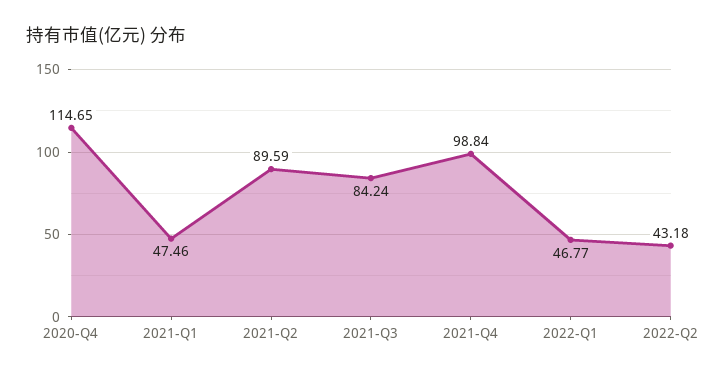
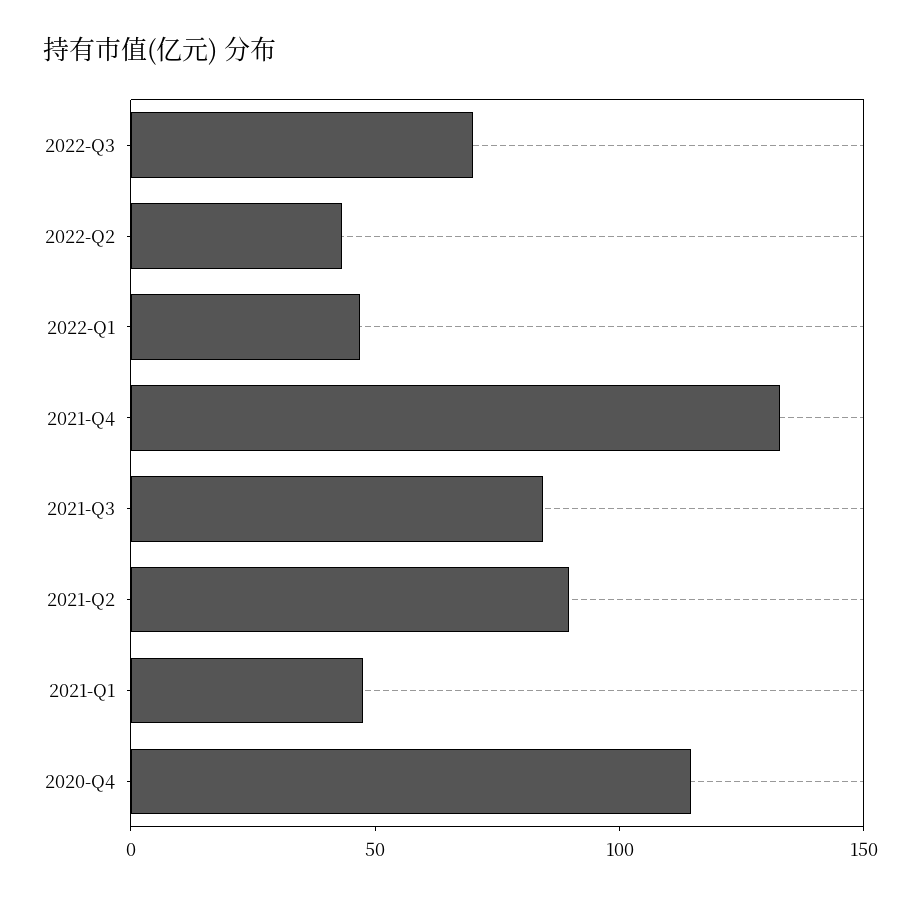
2021-Q4: 98.84 -> 130
2022-Q3: none -> 70

